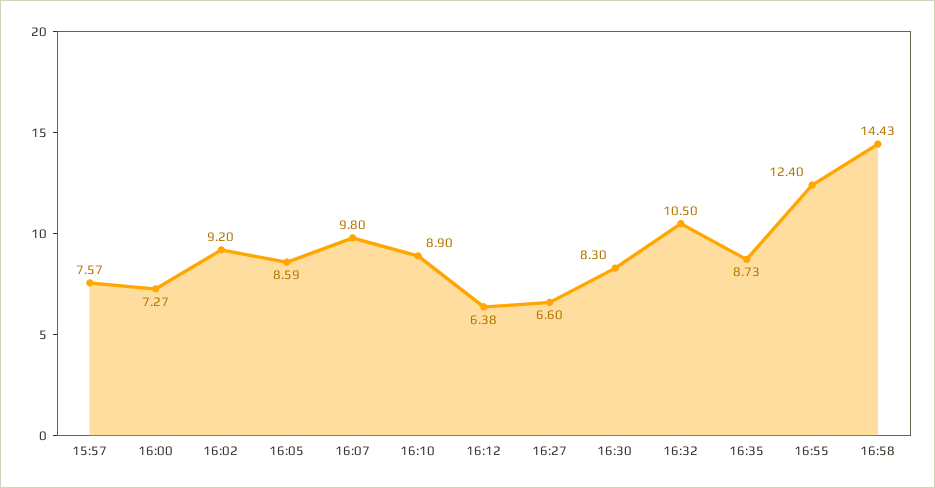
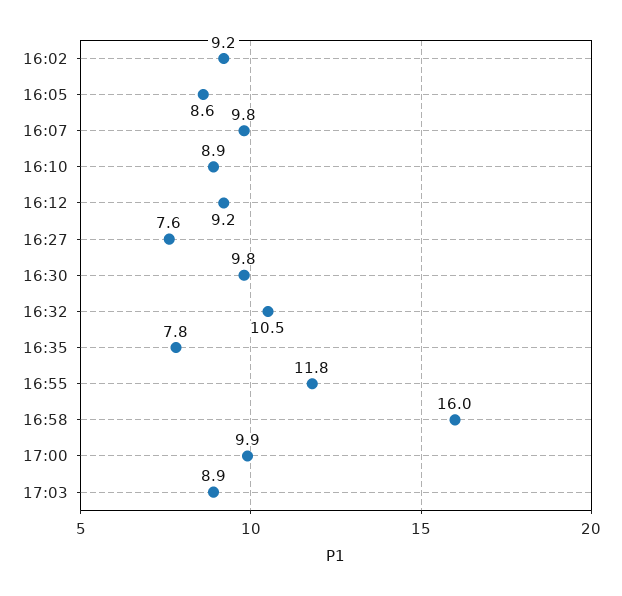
15:57: 7.57 -> none
16:00: 7.27 -> none
16:12: 6.38 -> 9.2
16:27: 6.6 -> 7.6
16:30: 8.3 -> 9.8
16:35: 8.73 -> 7.8
16:55: 12.4 -> 11.8
16:58: 14.43 -> 16
17:00: none -> 9.9
17:03: none -> 8.9

